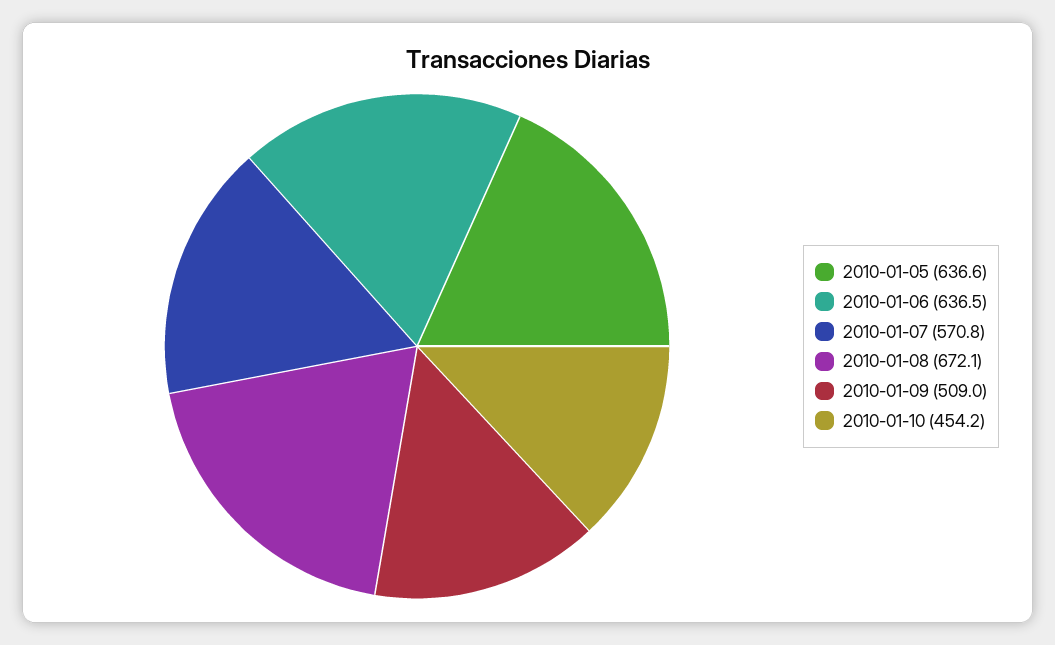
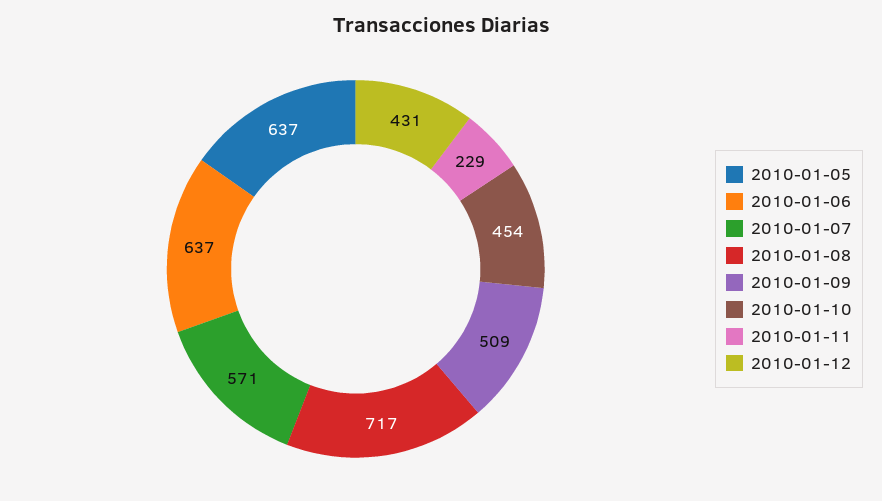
2010-01-08: 672.1 -> 717
2010-01-11: none -> 229
2010-01-12: none -> 431

